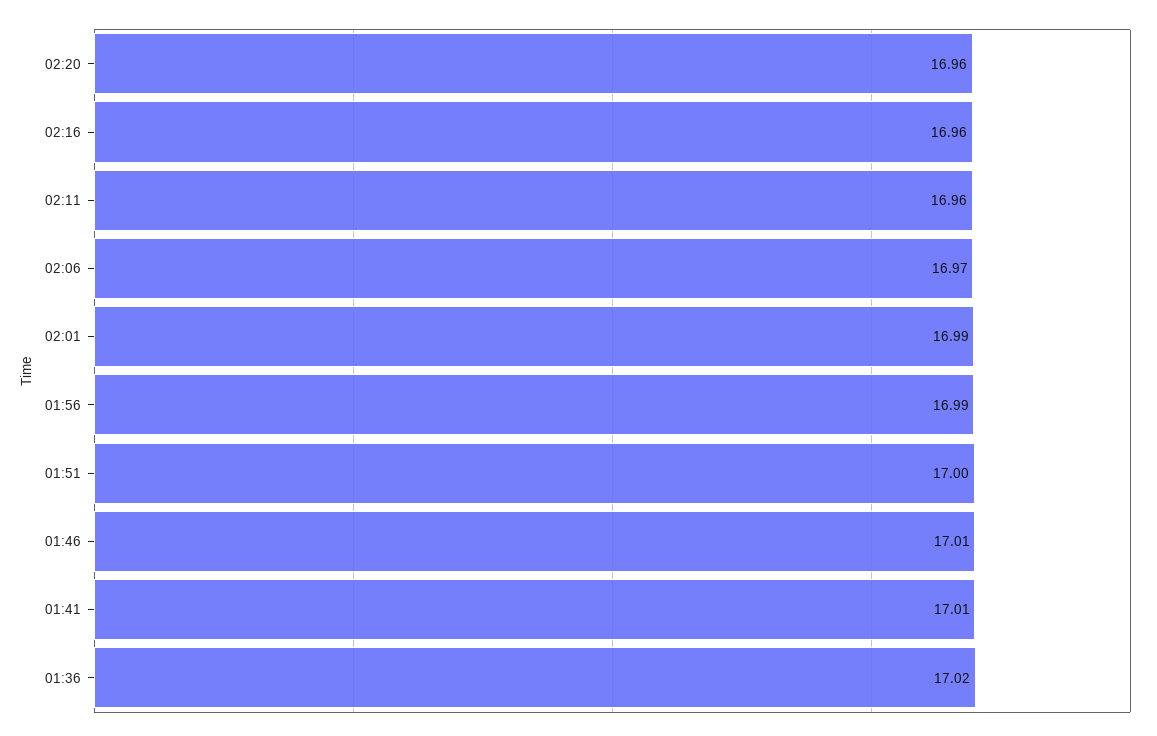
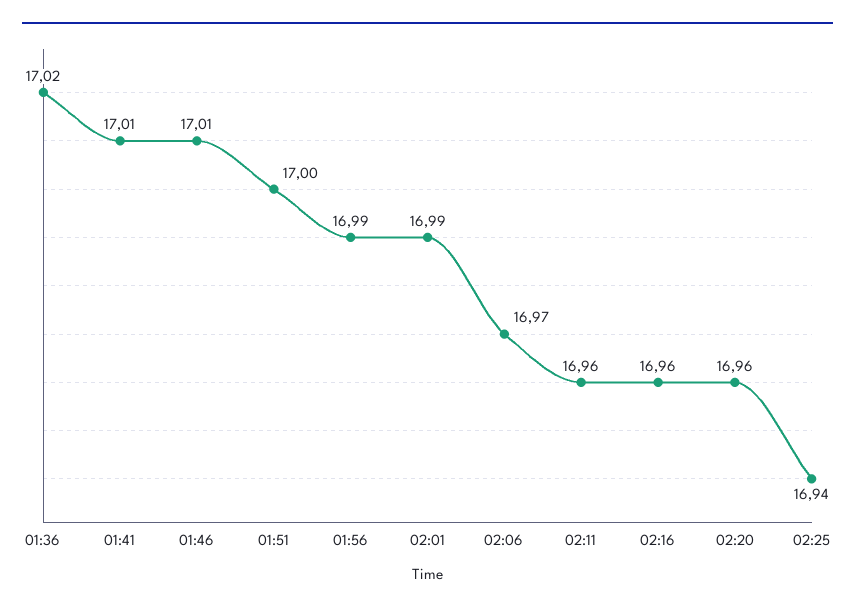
02:25: none -> 16.94

